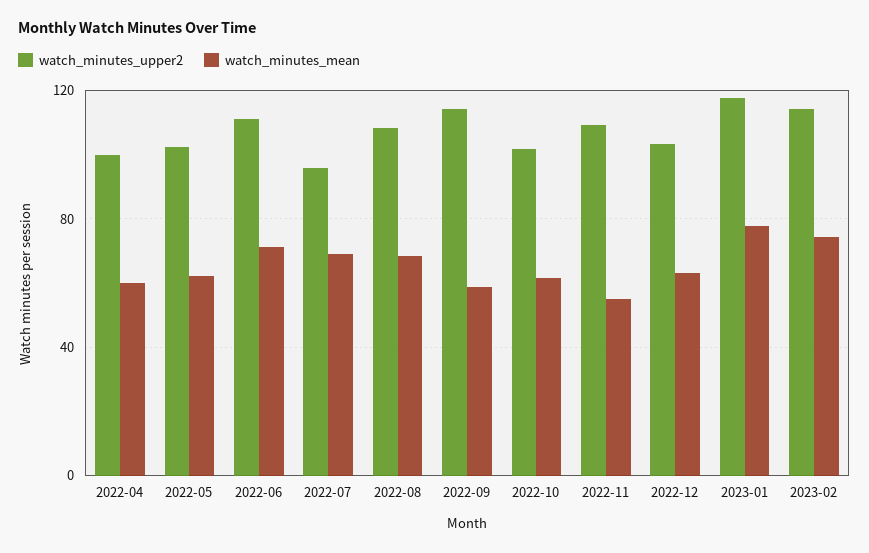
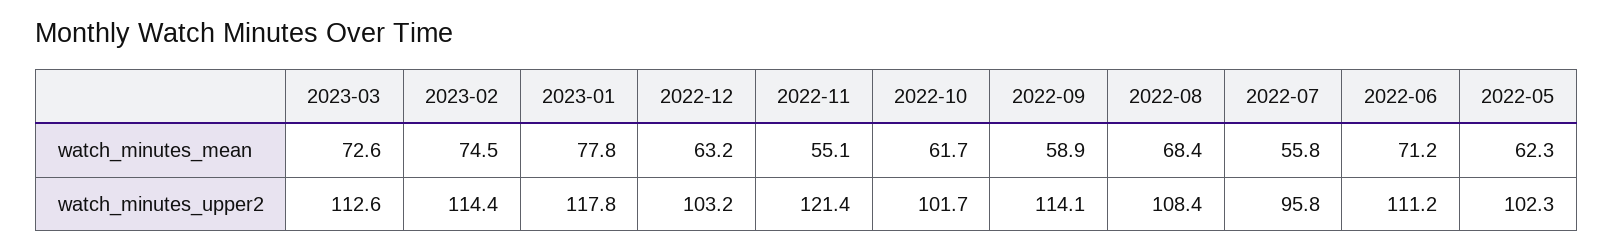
watch_minutes_upper2, 2022-04: 100 -> none
watch_minutes_mean, 2022-04: 60 -> none
watch_minutes_mean, 2022-07: 70 -> 55.8
watch_minutes_upper2, 2022-11: 110 -> 121.4
watch_minutes_mean, 2023-03: none -> 72.6
watch_minutes_upper2, 2023-03: none -> 112.6

